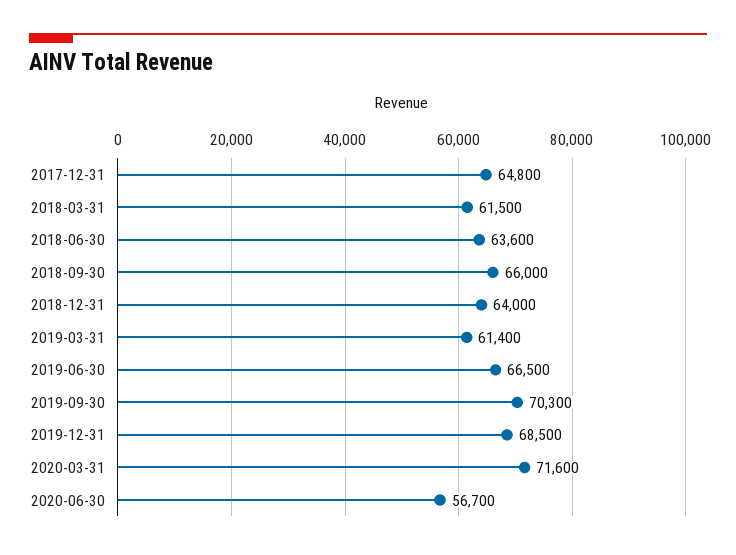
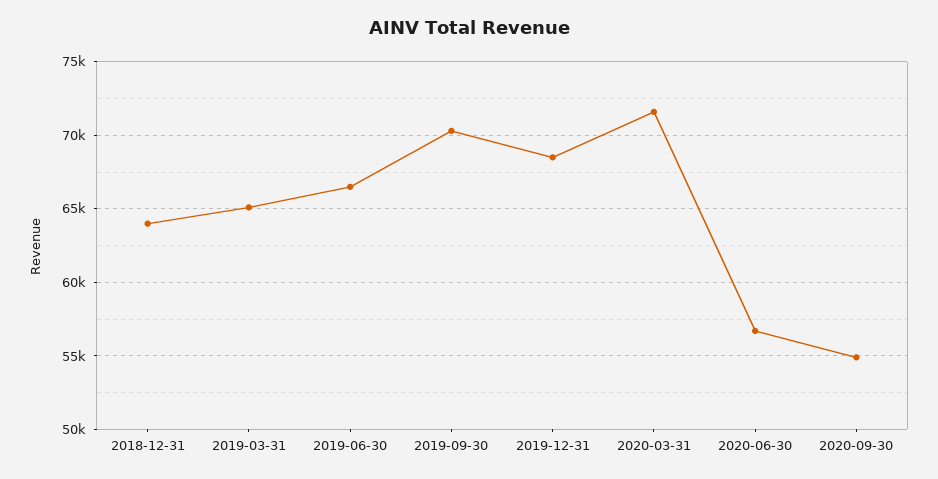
2017-12-31: 64800 -> none
2018-03-31: 61500 -> none
2018-06-30: 63600 -> none
2018-09-30: 66000 -> none
2019-03-31: 61400 -> 65000
2020-09-30: none -> 55000

